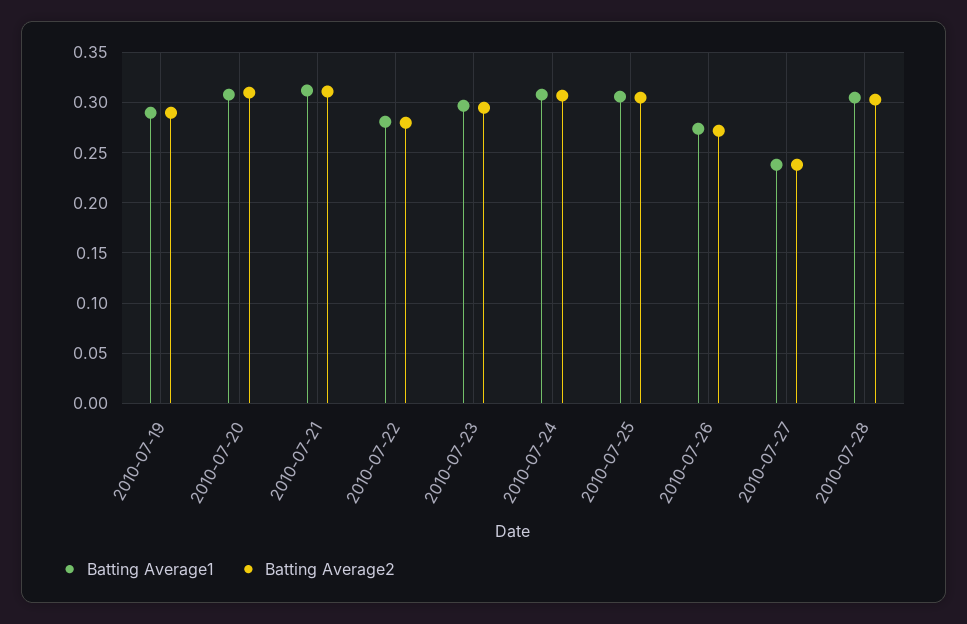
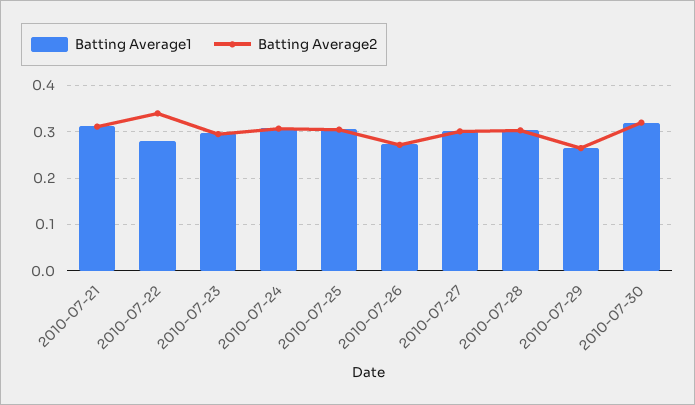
Batting Average1, 2010-07-19: 0.29 -> none
Batting Average2, 2010-07-19: 0.29 -> none
Batting Average1, 2010-07-20: 0.31 -> none
Batting Average2, 2010-07-20: 0.31 -> none
Batting Average2, 2010-07-22: 0.28 -> 0.34
Batting Average1, 2010-07-27: 0.24 -> 0.3
Batting Average2, 2010-07-27: 0.24 -> 0.3
Batting Average1, 2010-07-29: none -> 0.26
Batting Average2, 2010-07-29: none -> 0.26
Batting Average1, 2010-07-30: none -> 0.32
Batting Average2, 2010-07-30: none -> 0.32

